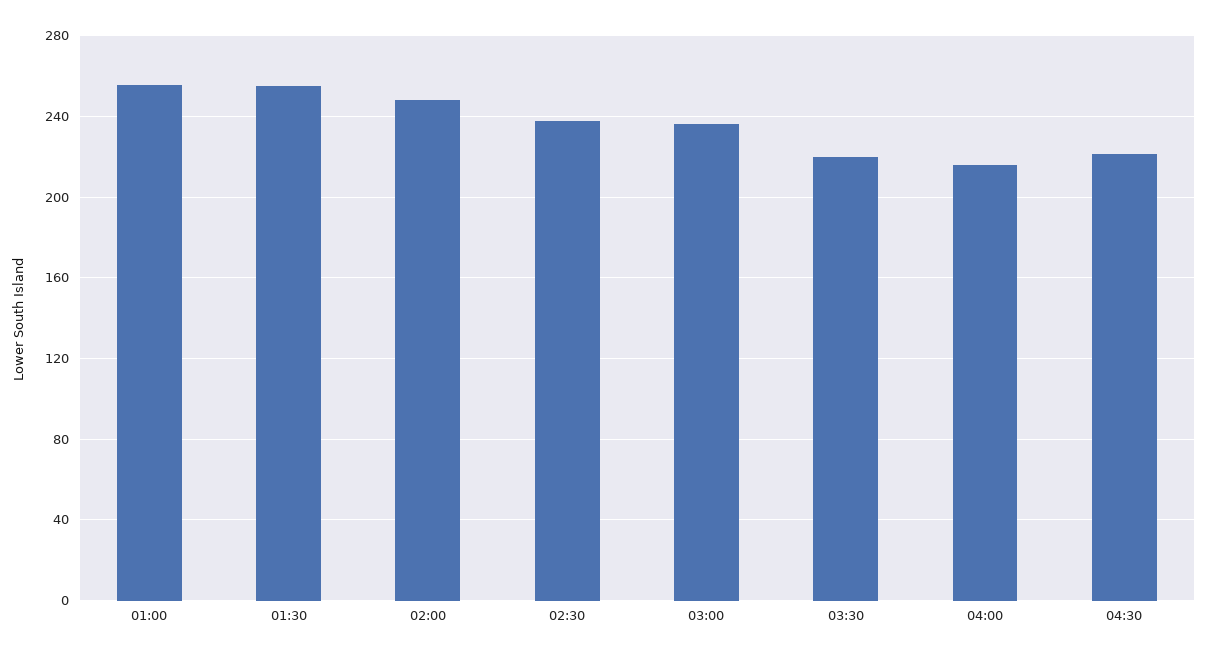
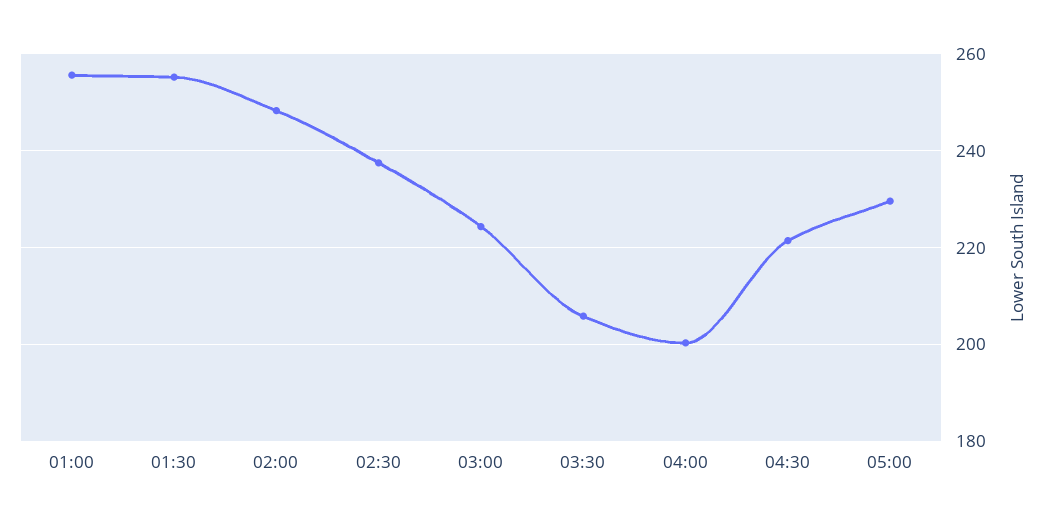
03:00: 235 -> 224
03:30: 220 -> 206
04:00: 215 -> 200
05:00: none -> 230

